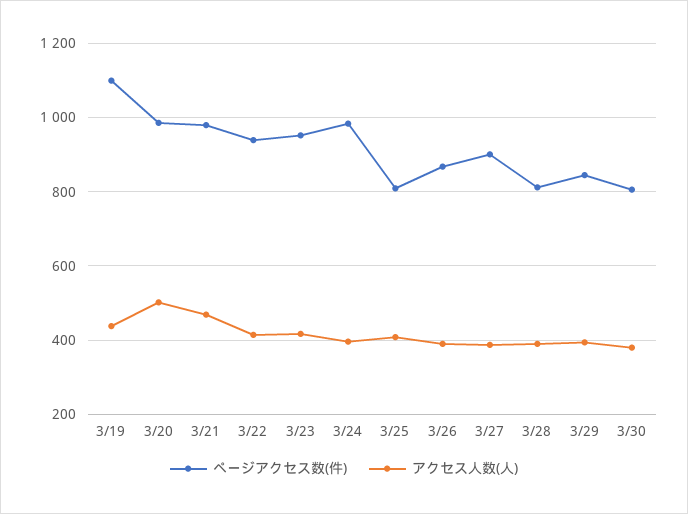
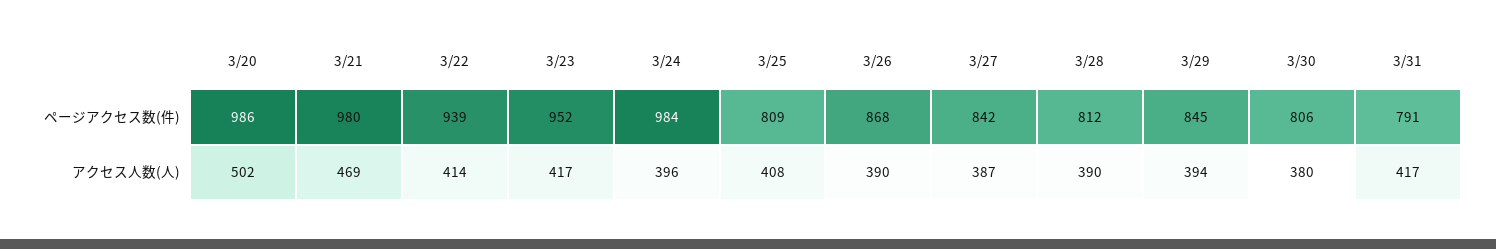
ページアクセス数(件), 3/19: 1100 -> none
アクセス人数(人), 3/19: 440 -> none
ページアクセス数(件), 3/27: 900 -> 842
ページアクセス数(件), 3/31: none -> 791
アクセス人数(人), 3/31: none -> 417

